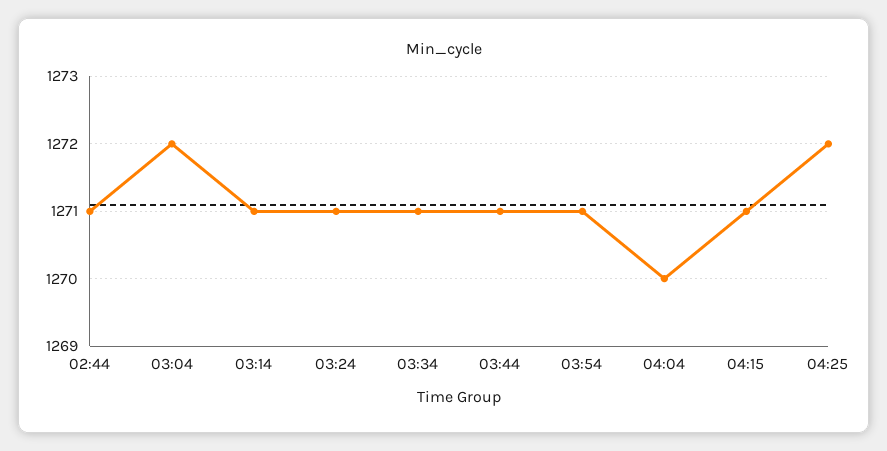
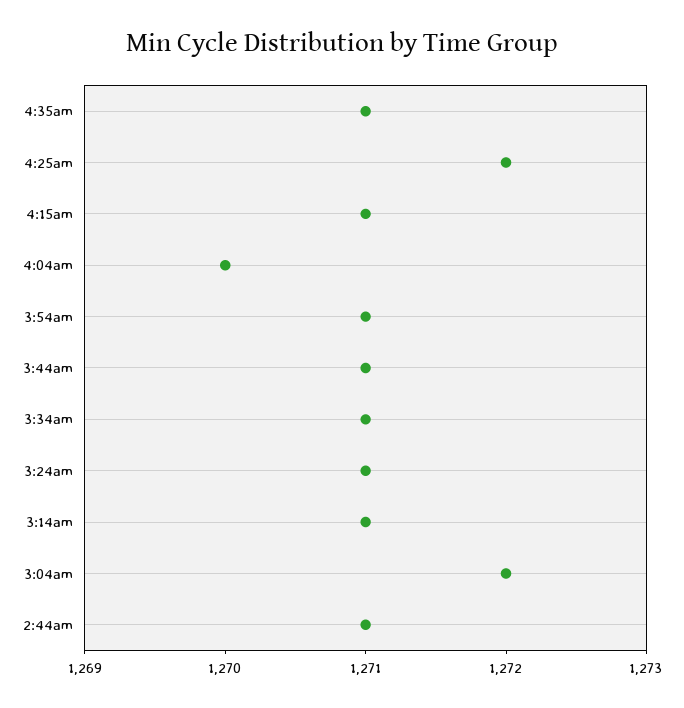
4:35am: none -> 1271

